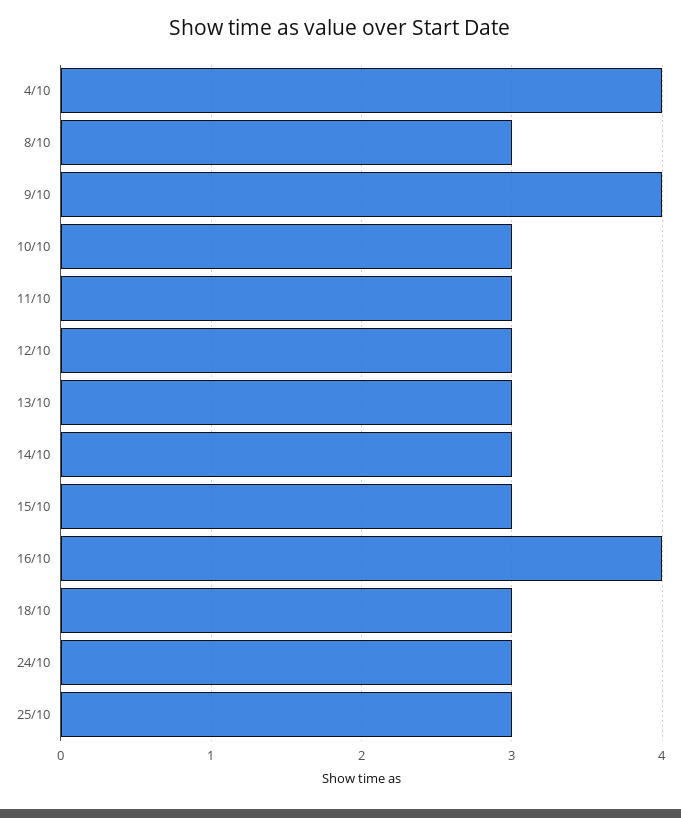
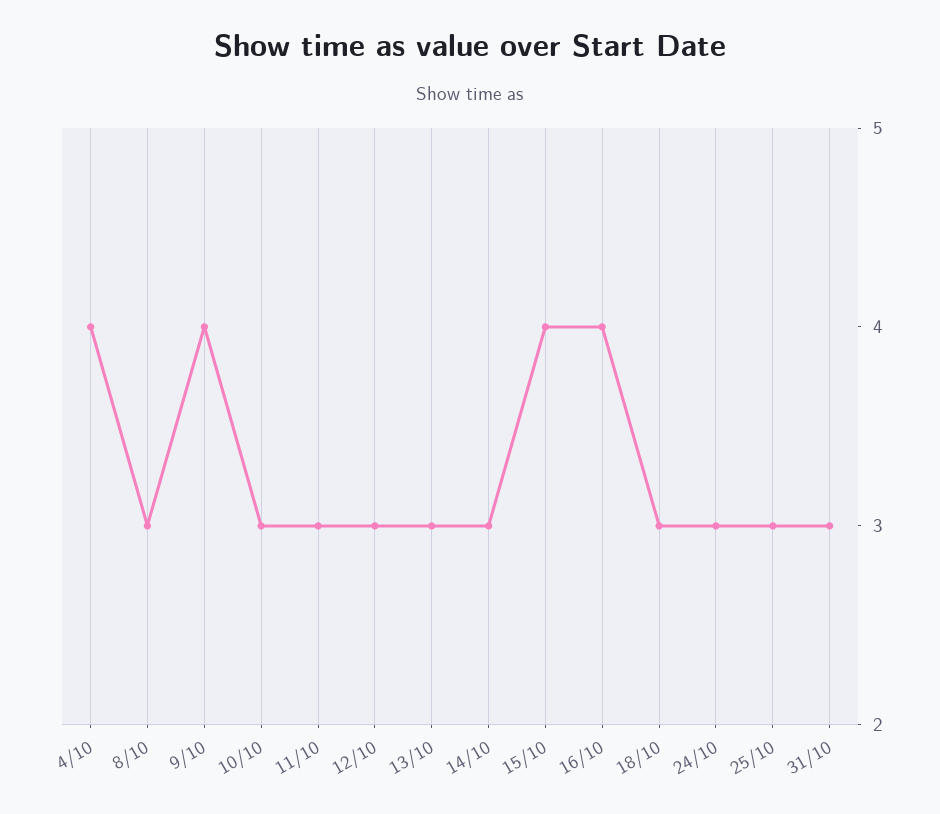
15/10: 3 -> 4
31/10: none -> 3

